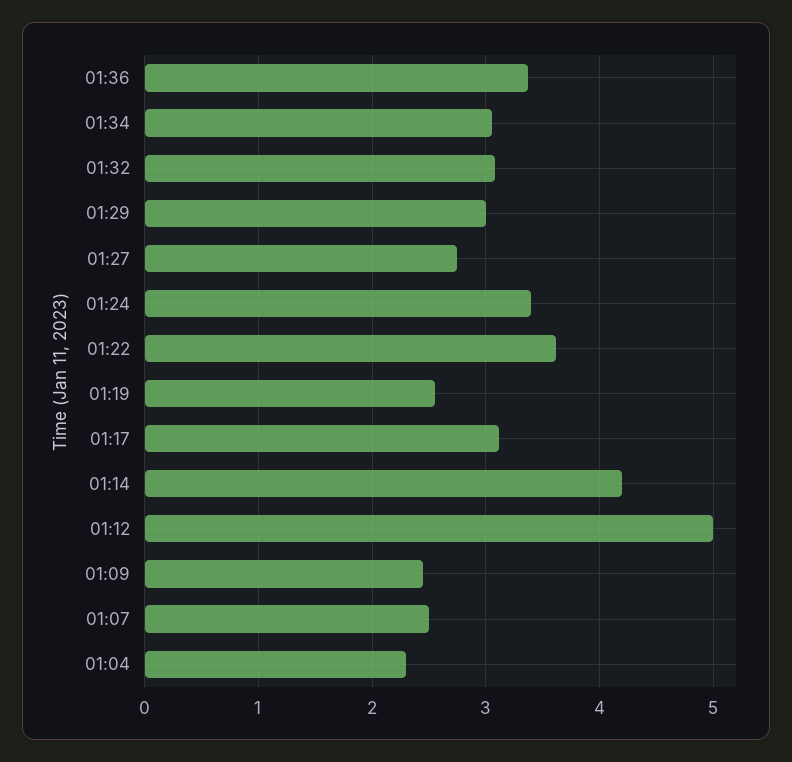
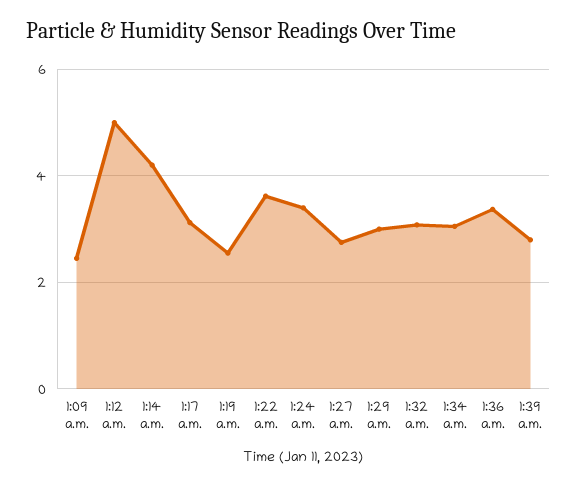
01:07: 2.5 -> none
01:04: 2.3 -> none
1:39 a.m.: none -> 2.8

